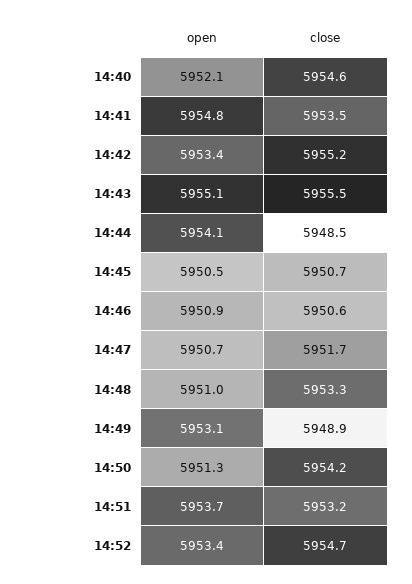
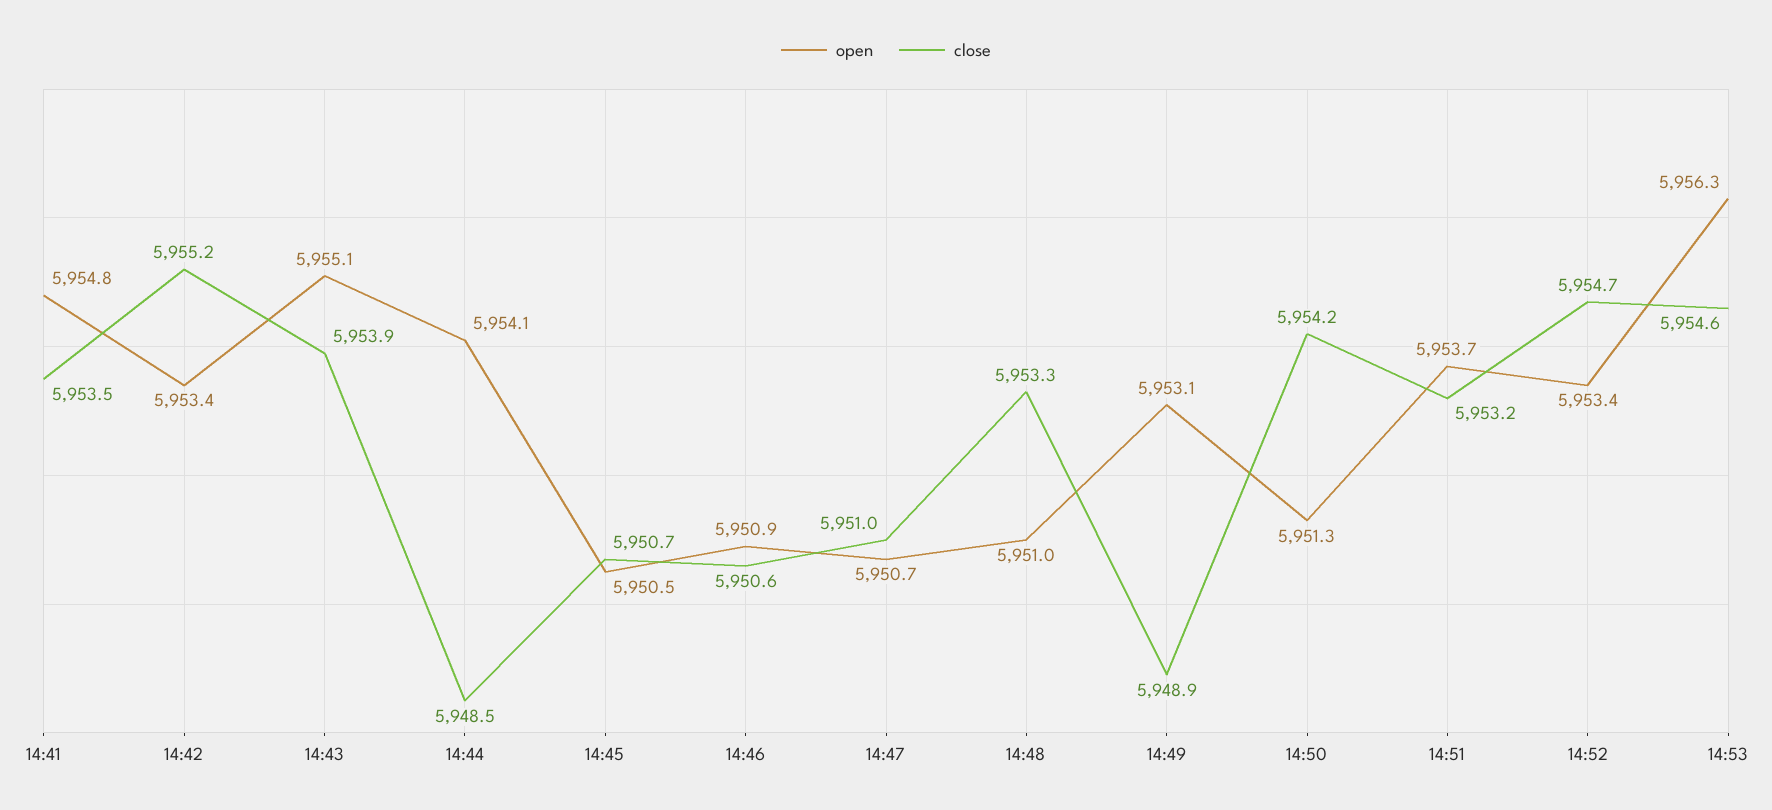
open, 14:40: 5952.1 -> none
close, 14:40: 5954.6 -> none
close, 14:43: 5955.5 -> 5953.9
close, 14:47: 5951.7 -> 5951
open, 14:53: none -> 5956.3
close, 14:53: none -> 5954.6

